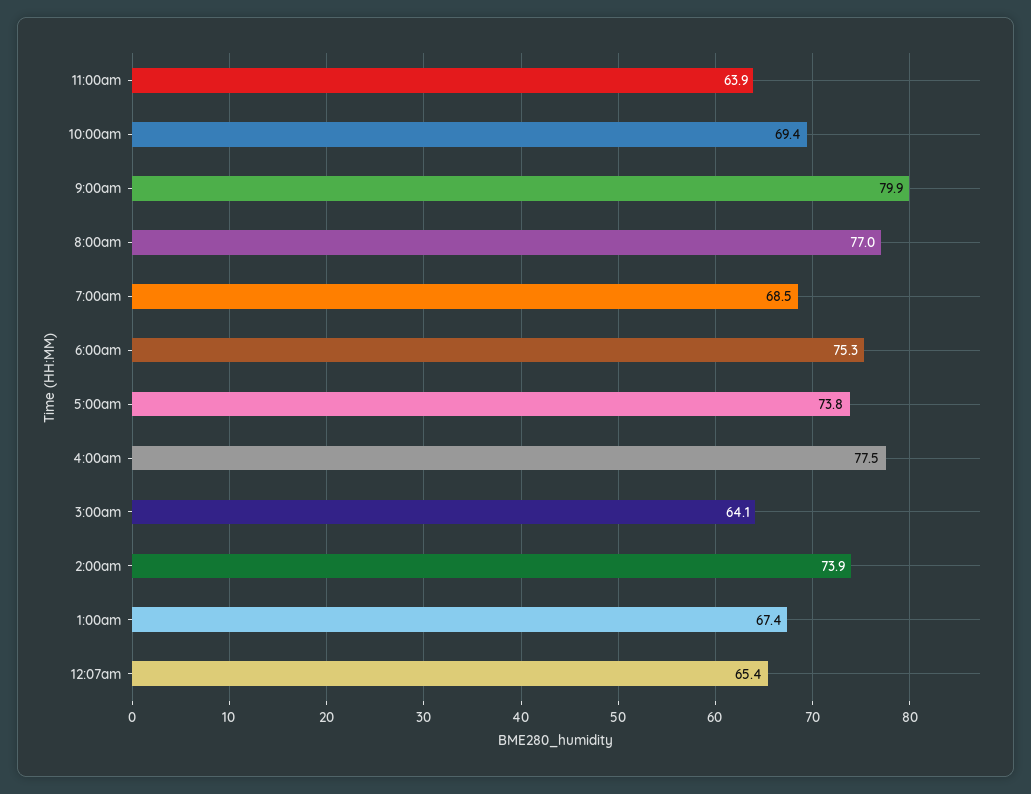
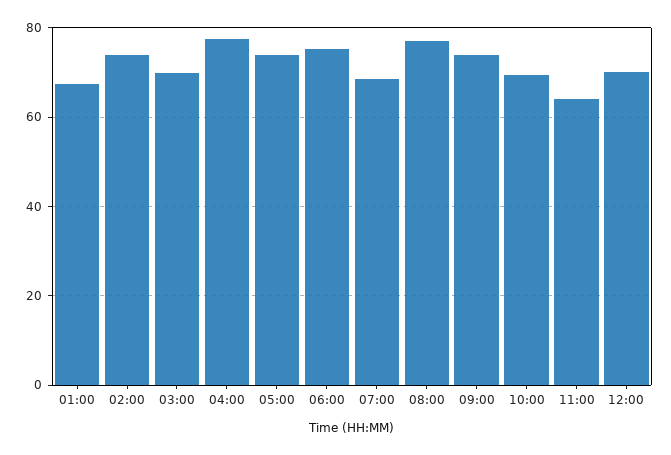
9:00am: 79.9 -> 74
3:00am: 64.1 -> 70
12:07am: 65.4 -> none
12:00: none -> 70

